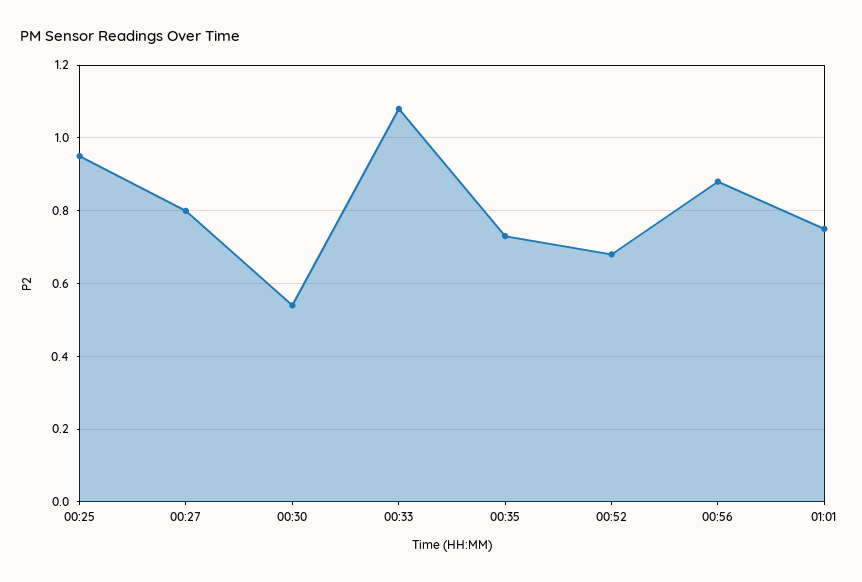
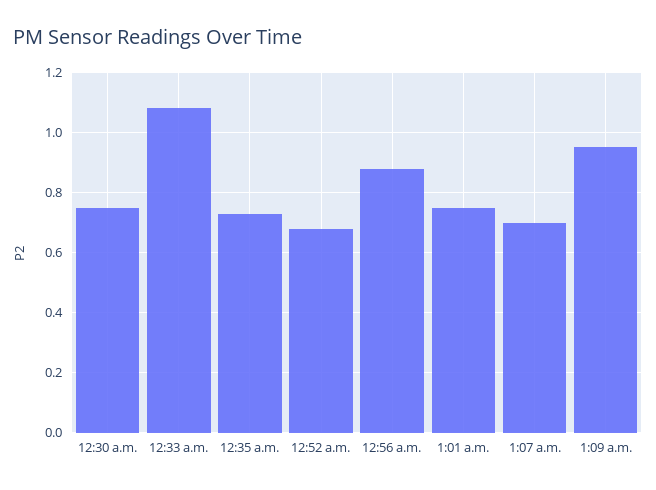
00:25: 0.95 -> none
00:27: 0.8 -> none
00:30: 0.55 -> 0.75
1:07 a.m.: none -> 0.7
1:09 a.m.: none -> 0.95

